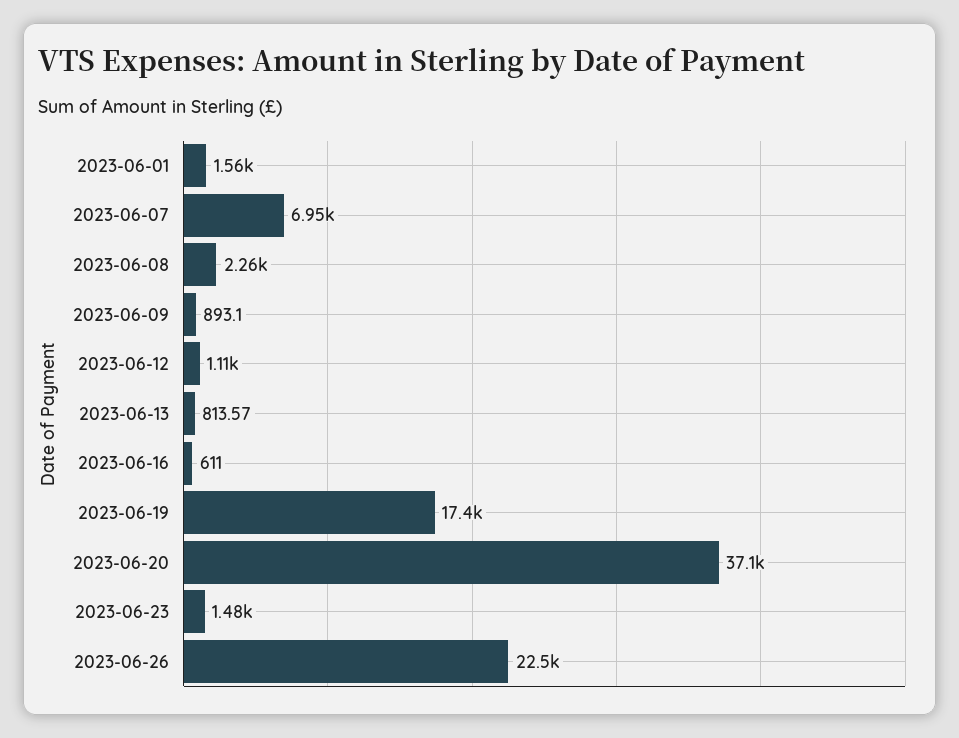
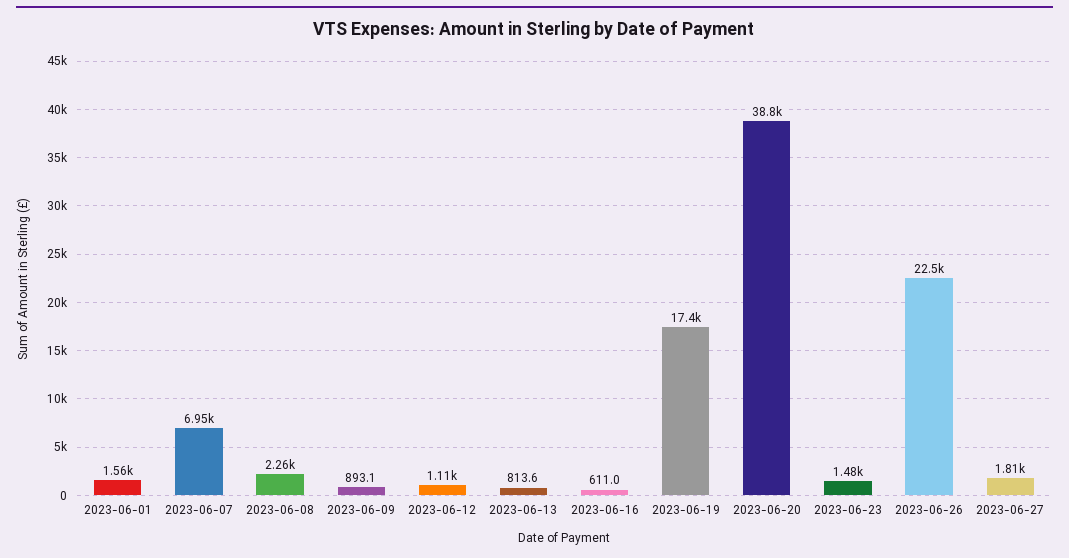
2023-06-20: 37100 -> 38800
2023-06-27: none -> 1810

